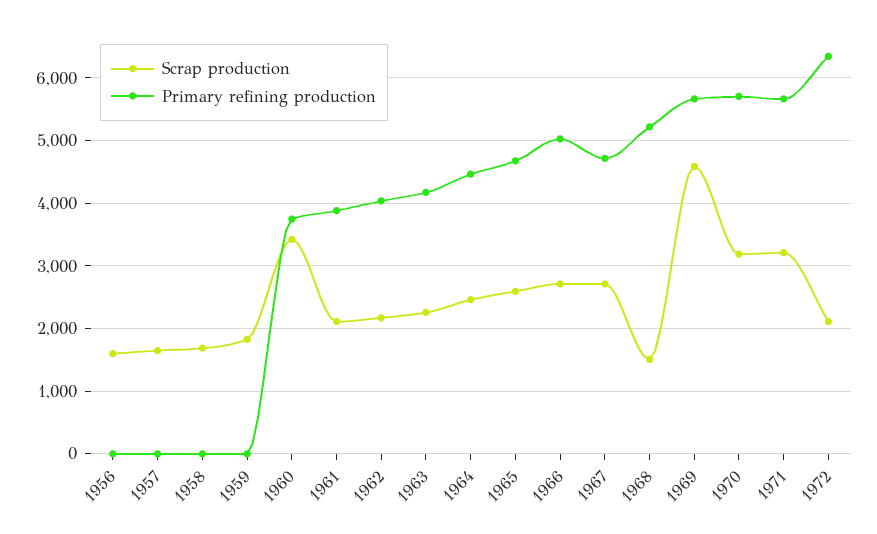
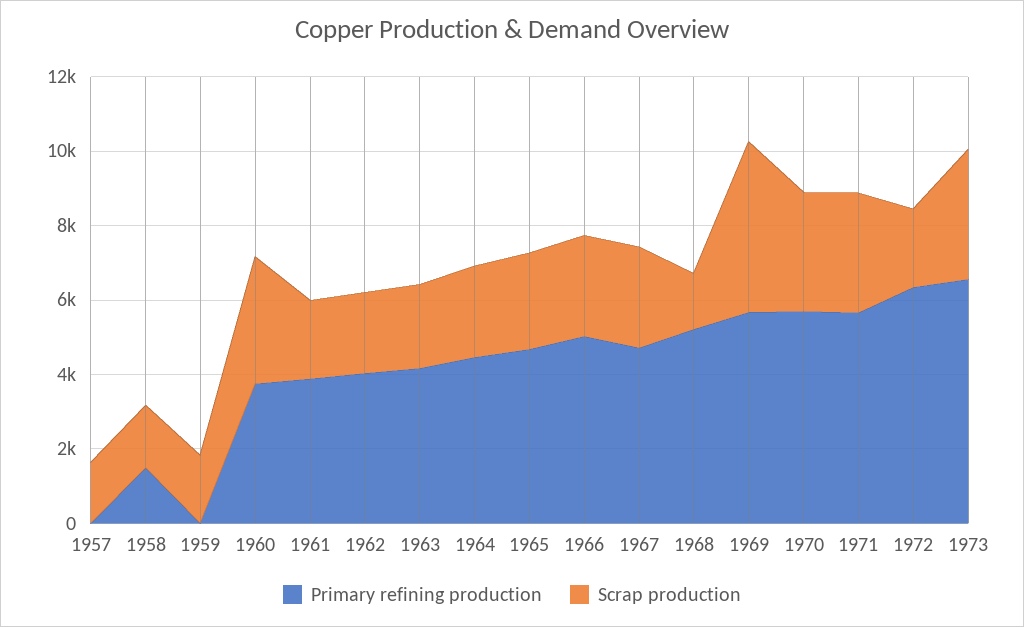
Scrap production, 1956: 1600 -> none
Primary refining production, 1956: 0 -> none
Primary refining production, 1958: 0 -> 1500
Primary refining production, 1973: none -> 6500
Scrap production, 1973: none -> 3500

